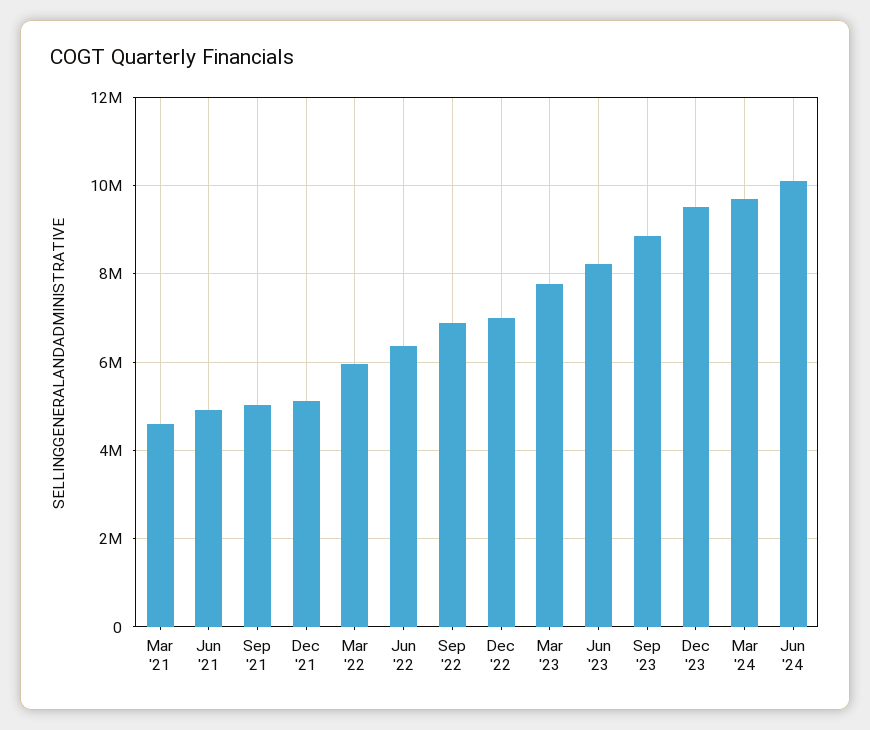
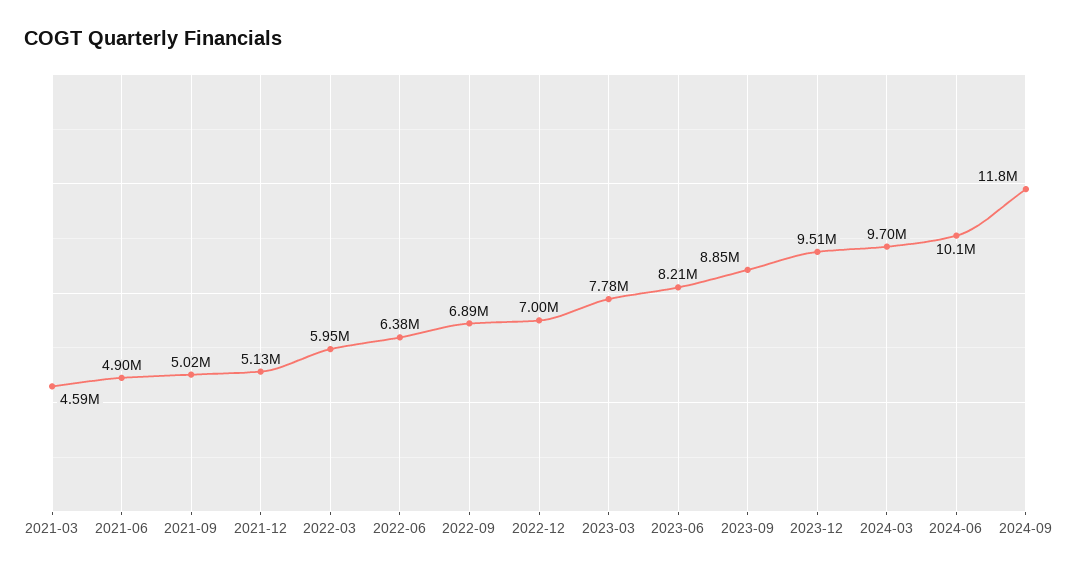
2024-09: none -> 11800000

